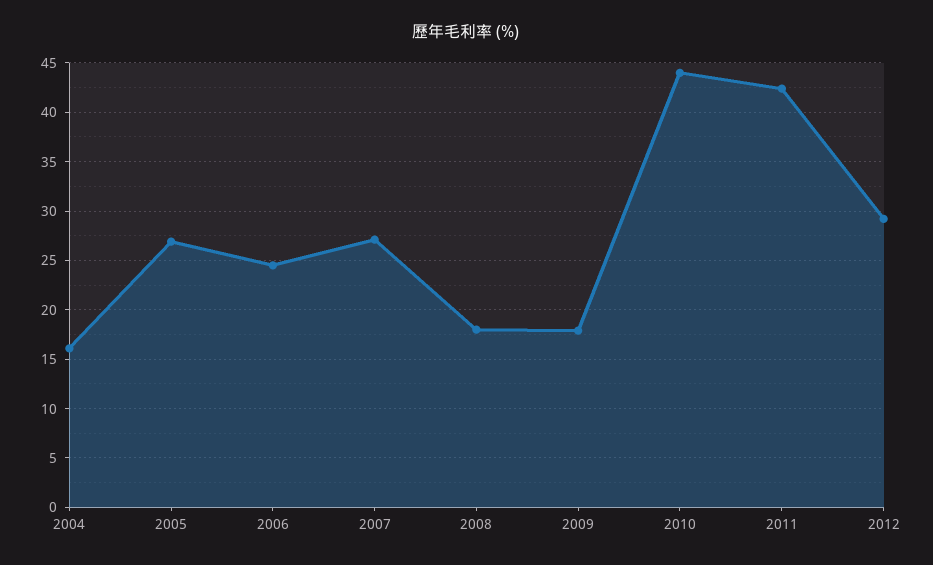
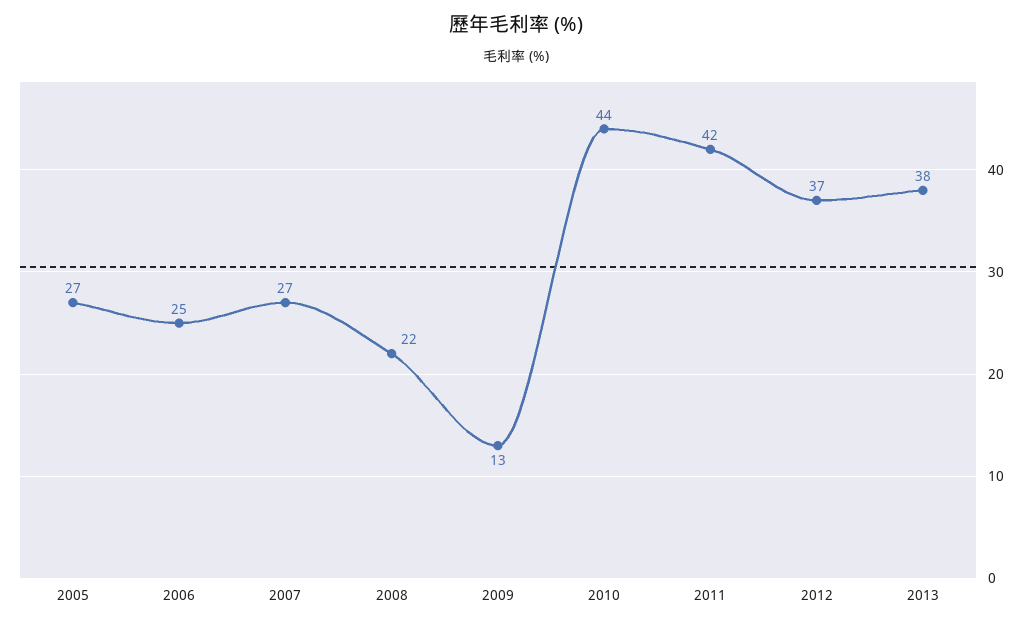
2004: 16 -> none
2008: 18 -> 22
2009: 18 -> 13
2012: 29 -> 37
2013: none -> 38

